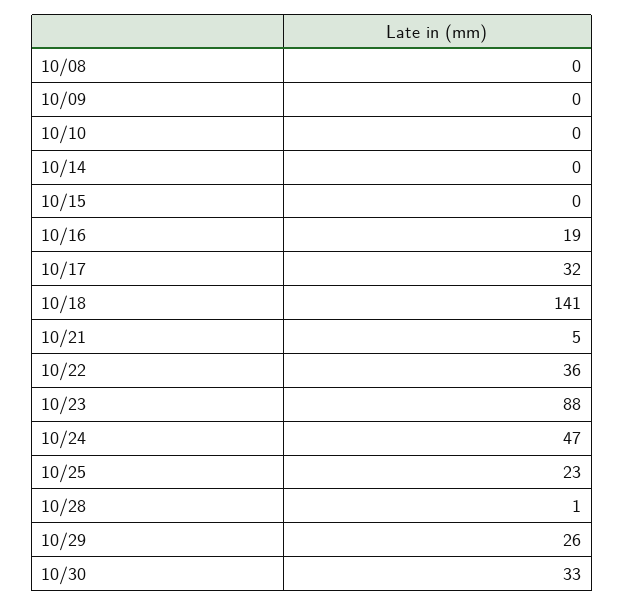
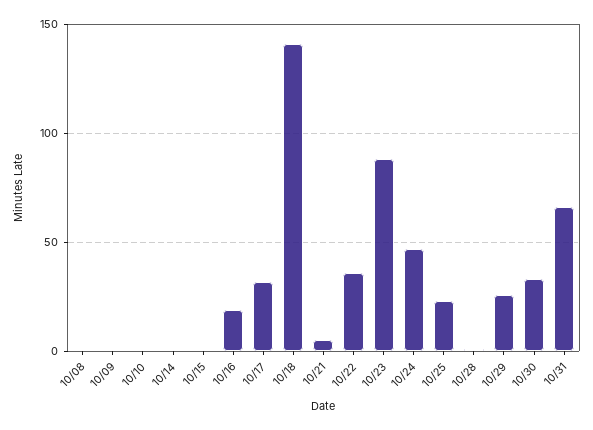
10/31: none -> 65

